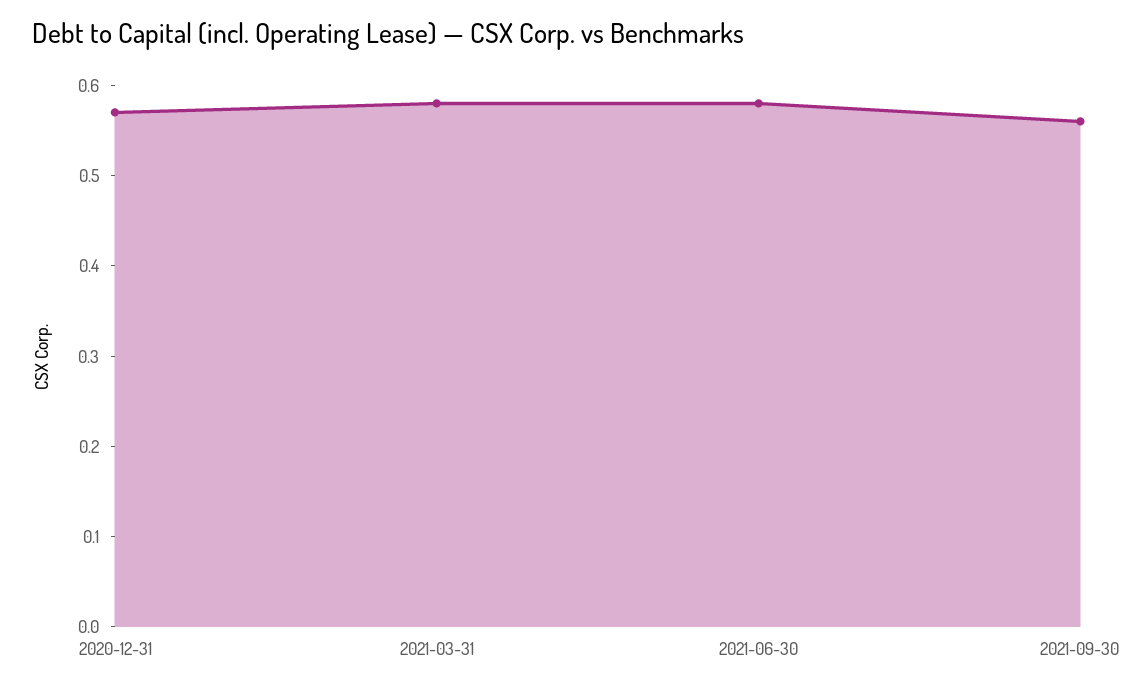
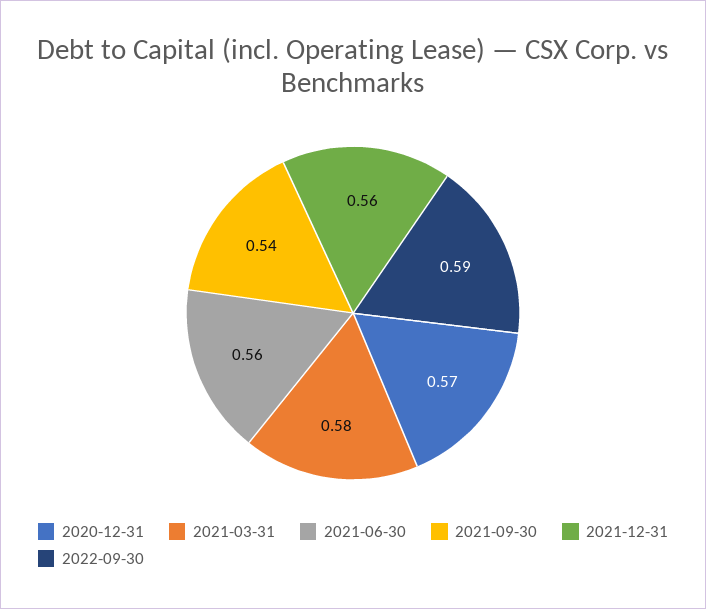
2021-06-30: 0.58 -> 0.56
2021-09-30: 0.56 -> 0.54
2021-12-31: none -> 0.56
2022-09-30: none -> 0.59

